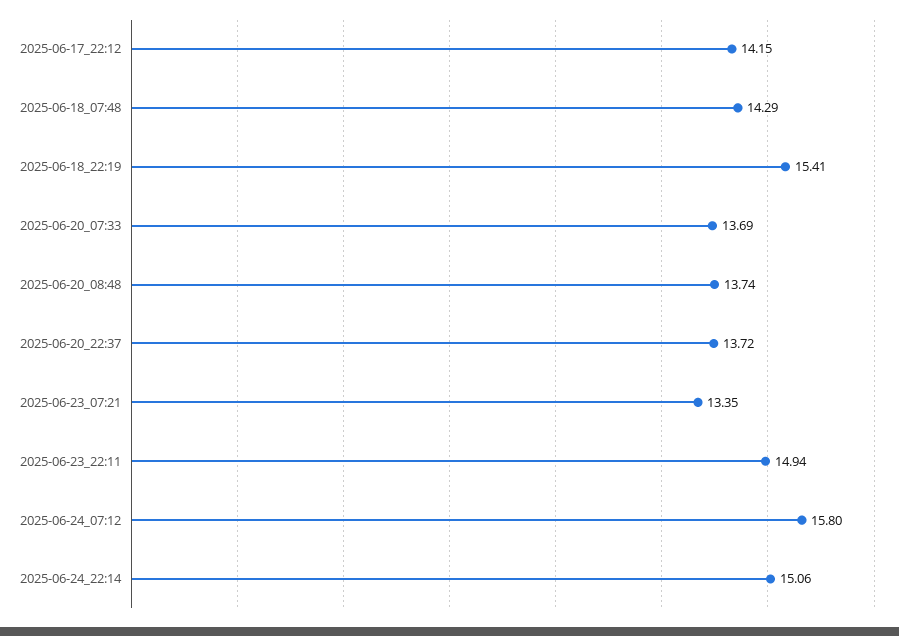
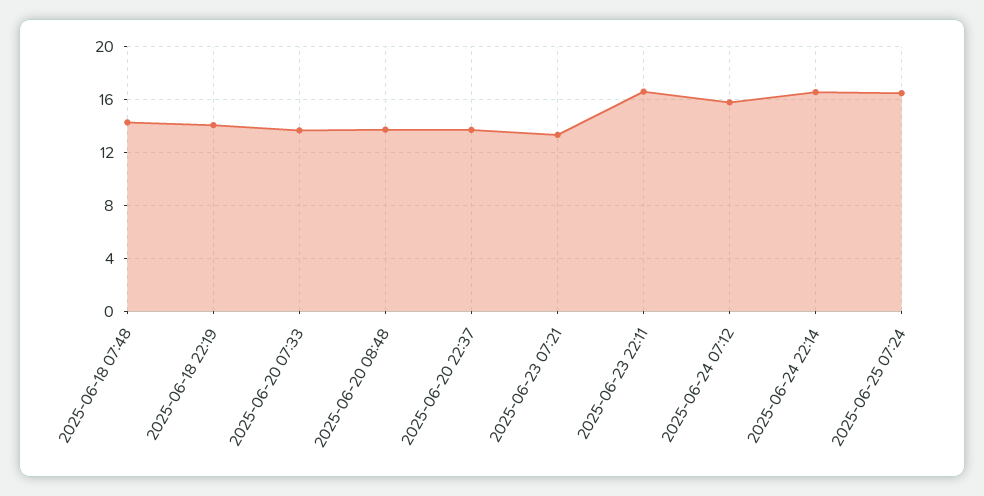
2025-06-17_22:12: 14.15 -> none
2025-06-18_22:19: 15.41 -> 14
2025-06-23_22:11: 14.94 -> 16.5
2025-06-24_22:14: 15.06 -> 16.5
2025-06-25 07:24: none -> 16.5

